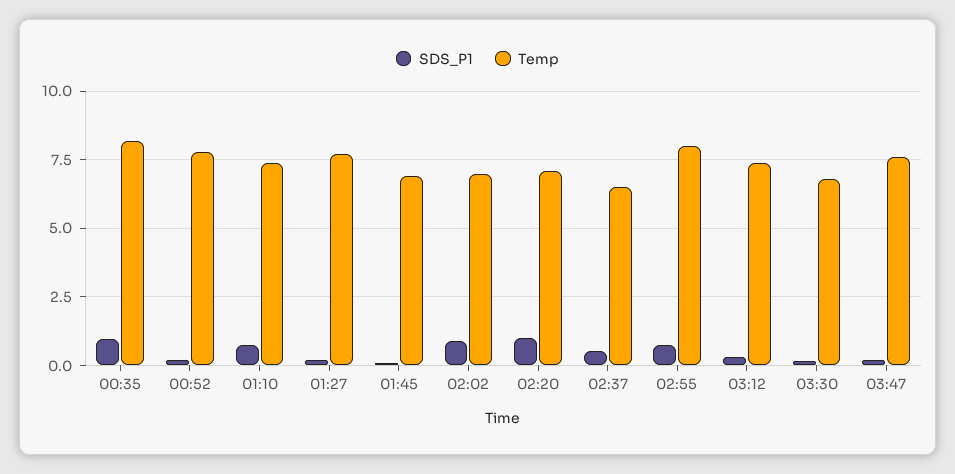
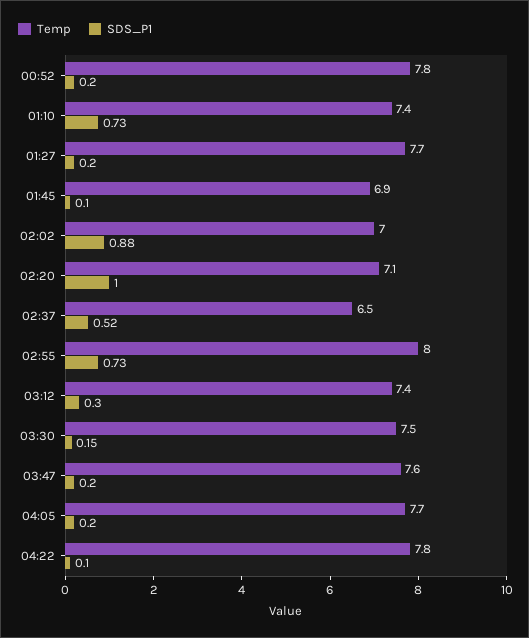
SDS_P1, 00:35: 1 -> none
Temp, 00:35: 8.25 -> none
Temp, 03:30: 6.75 -> 7.5
Temp, 04:05: none -> 7.7
SDS_P1, 04:05: none -> 0.2
Temp, 04:22: none -> 7.8
SDS_P1, 04:22: none -> 0.1

